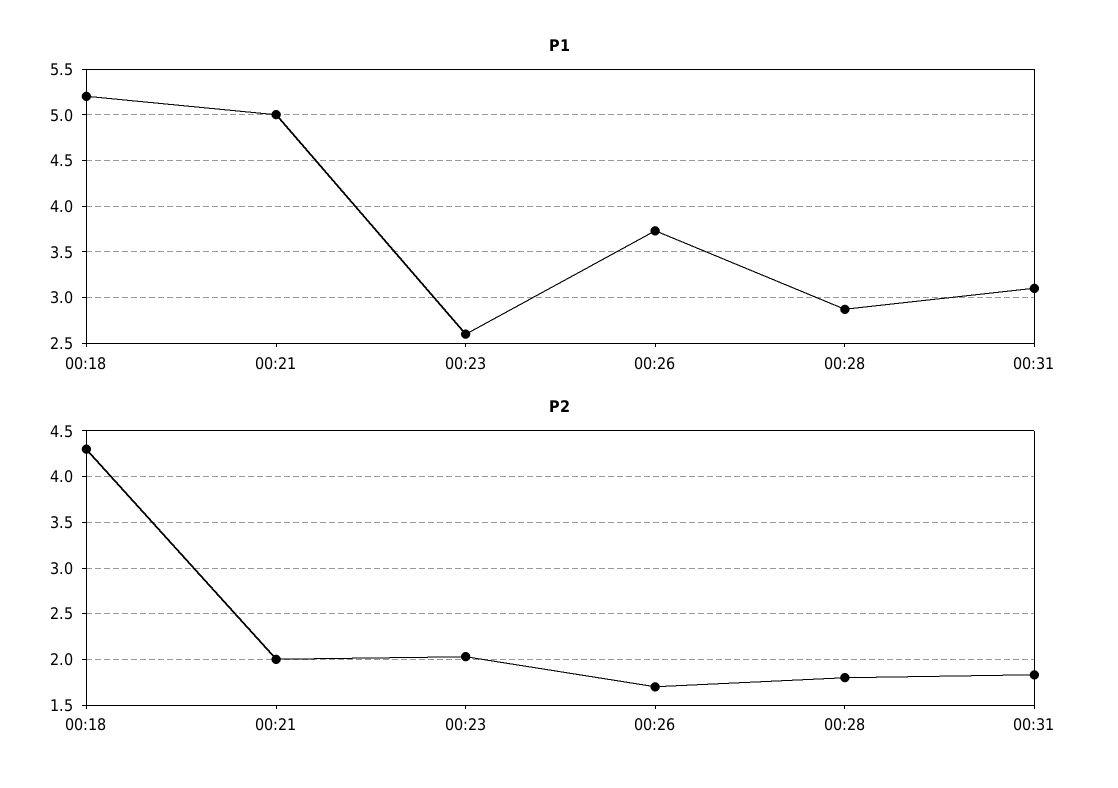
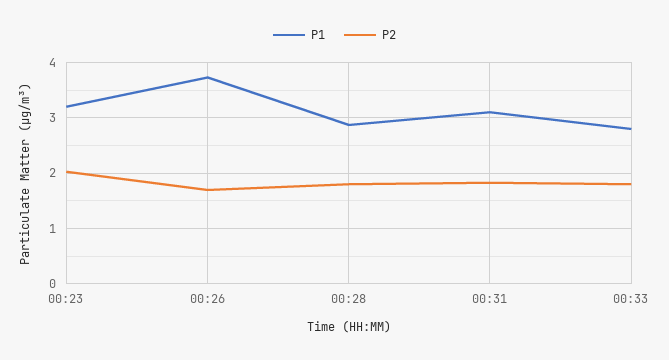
P1, 00:18: 5.2 -> none
P1, 00:21: 5 -> none
P1, 00:23: 2.6 -> 3.2
P2, 00:18: 4.3 -> none
P2, 00:21: 2 -> none
P1, 00:33: none -> 2.8
P2, 00:33: none -> 1.8

